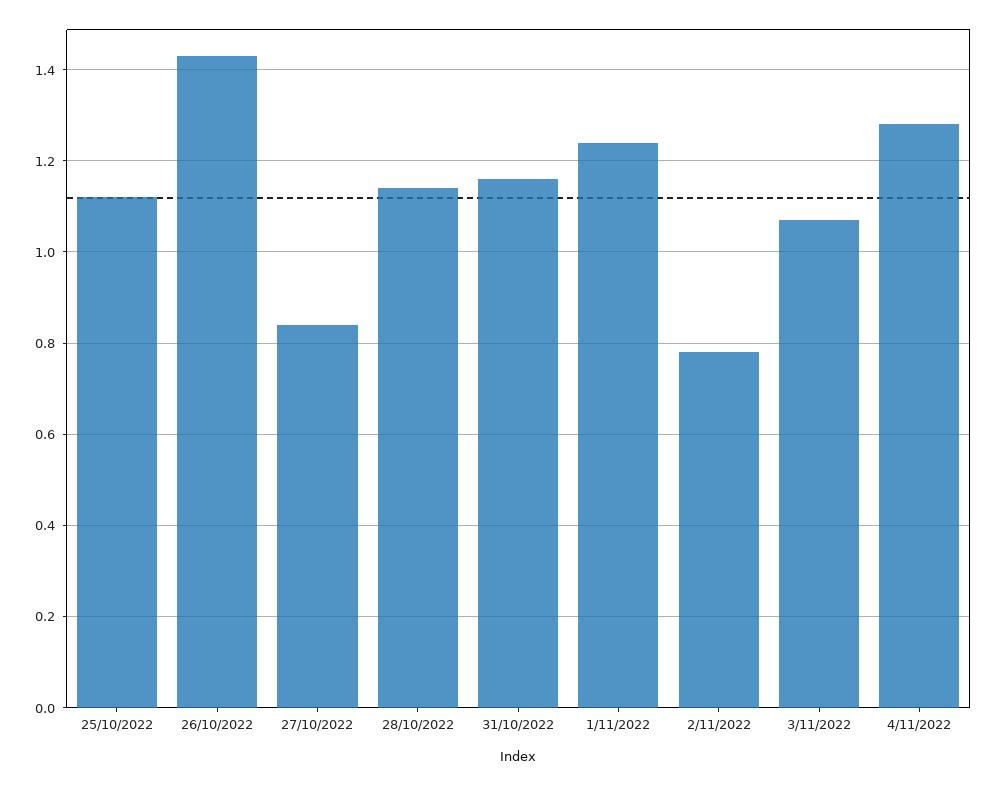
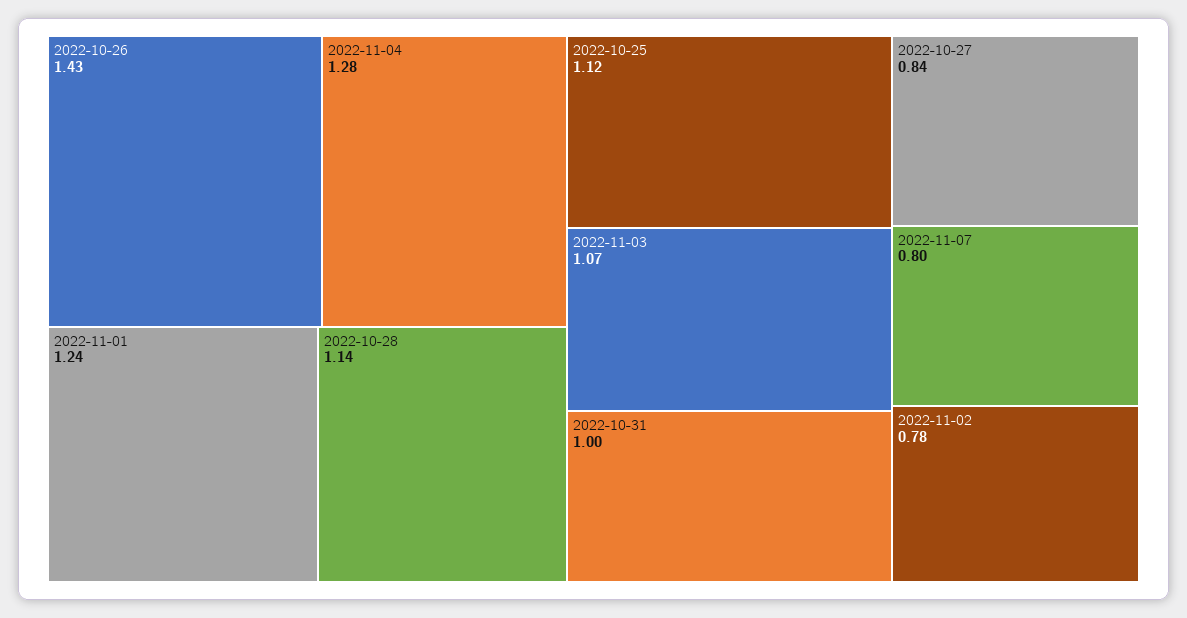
31/10/2022: 1.15 -> 1
2022-11-07: none -> 0.8

